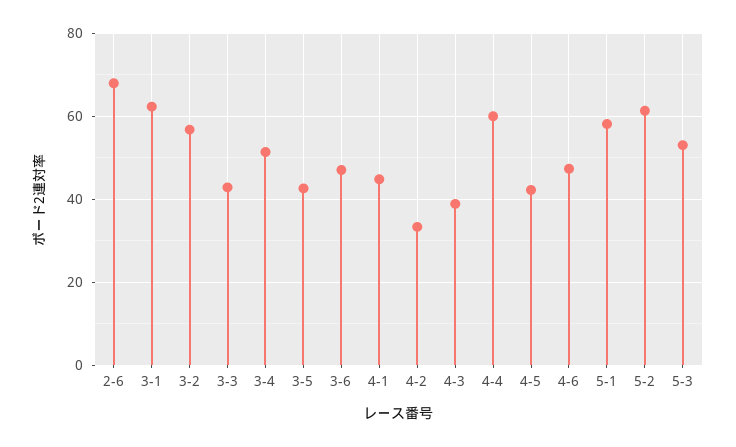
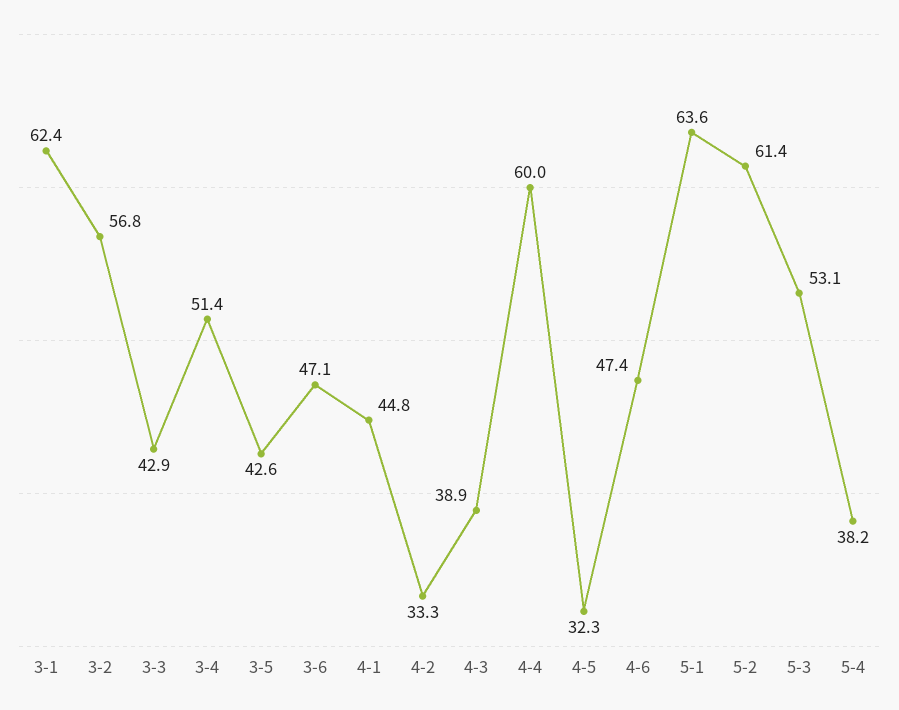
2-6: 68 -> none
4-5: 42 -> 32.3
5-1: 58 -> 63.6
5-4: none -> 38.2

